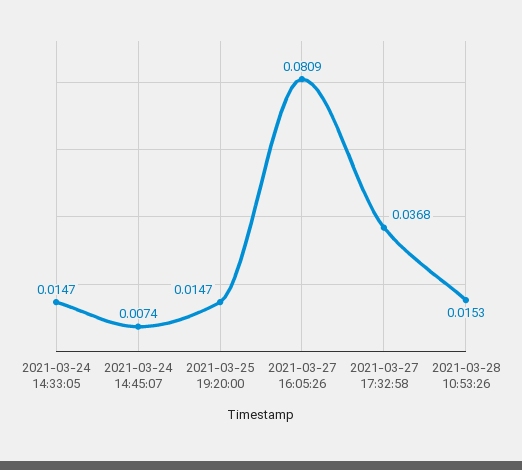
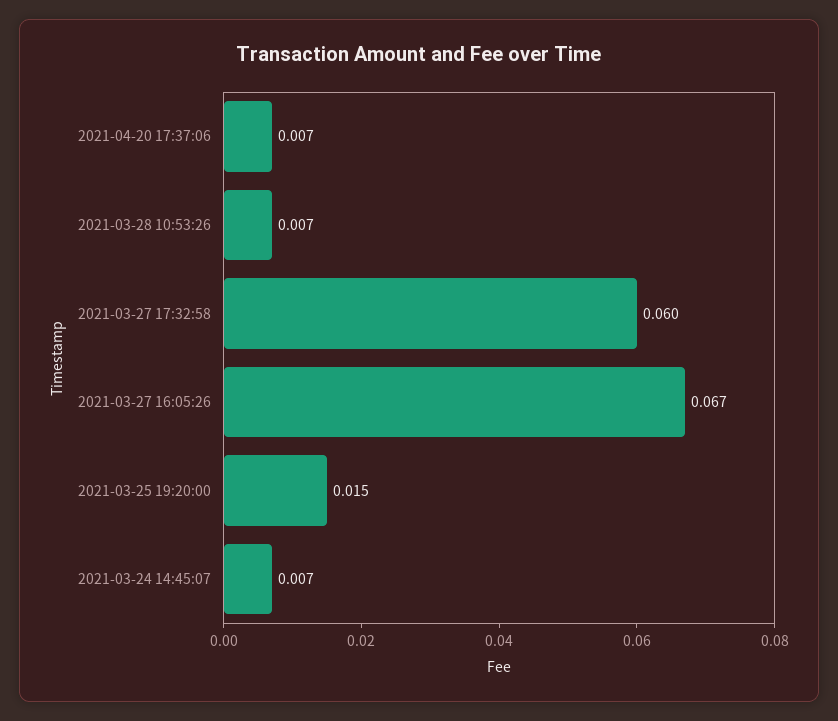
2021-03-24 14:33:05: 0.0147 -> none
2021-03-27 16:05:26: 0.0809 -> 0.067
2021-03-27 17:32:58: 0.0368 -> 0.06
2021-03-28 10:53:26: 0.0153 -> 0.007
2021-04-20 17:37:06: none -> 0.007

